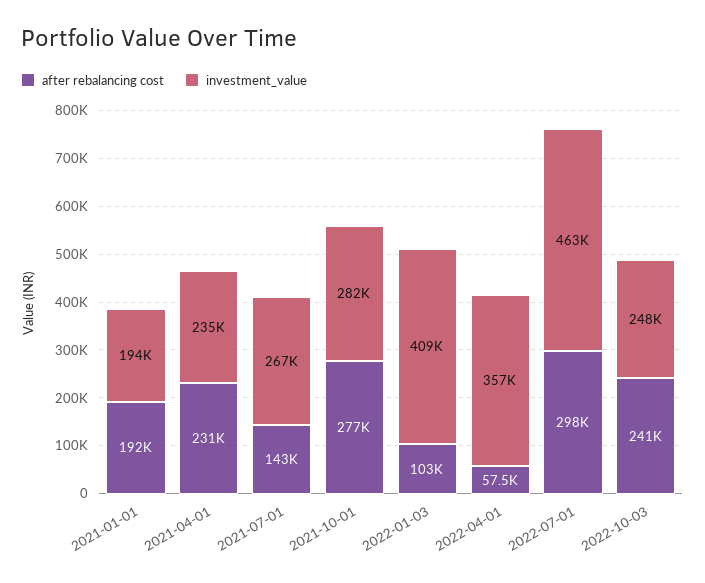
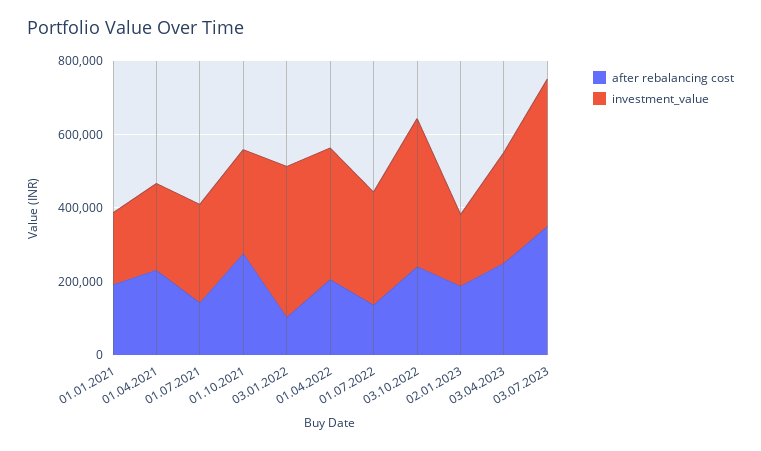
after rebalancing cost, 2022-04-01: 57500 -> 200000
after rebalancing cost, 2022-07-01: 298000 -> 150000
investment_value, 2022-07-01: 463000 -> 300000
investment_value, 2022-10-03: 248000 -> 400000
after rebalancing cost, 02.01.2023: none -> 200000
investment_value, 02.01.2023: none -> 200000
after rebalancing cost, 03.04.2023: none -> 250000
investment_value, 03.04.2023: none -> 300000
after rebalancing cost, 03.07.2023: none -> 350000
investment_value, 03.07.2023: none -> 400000

